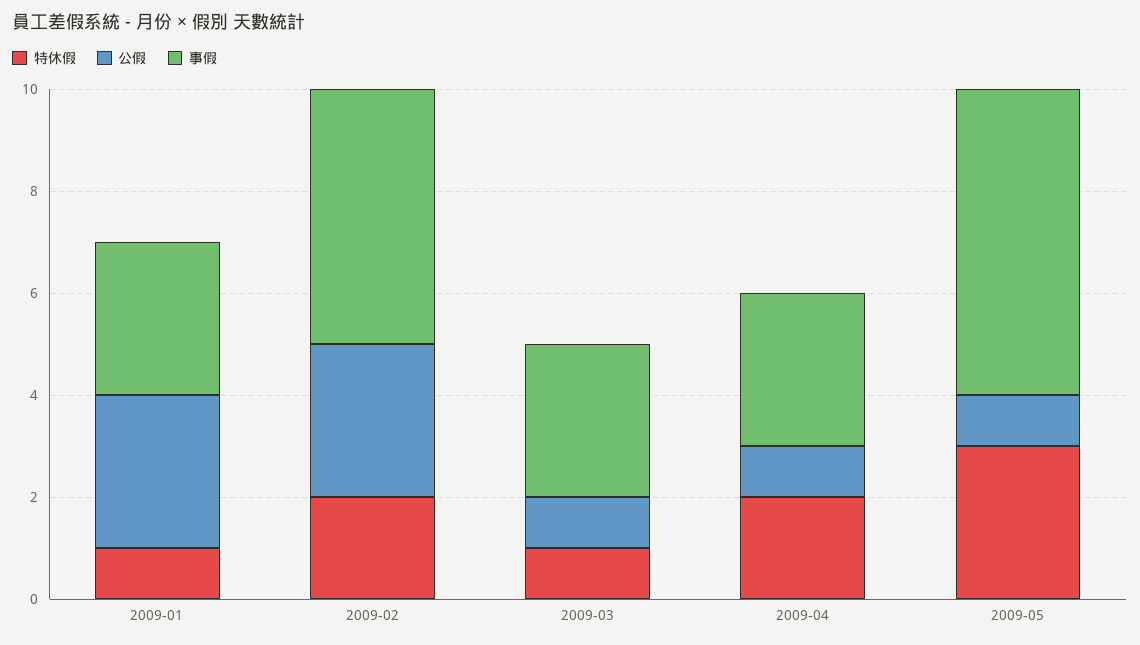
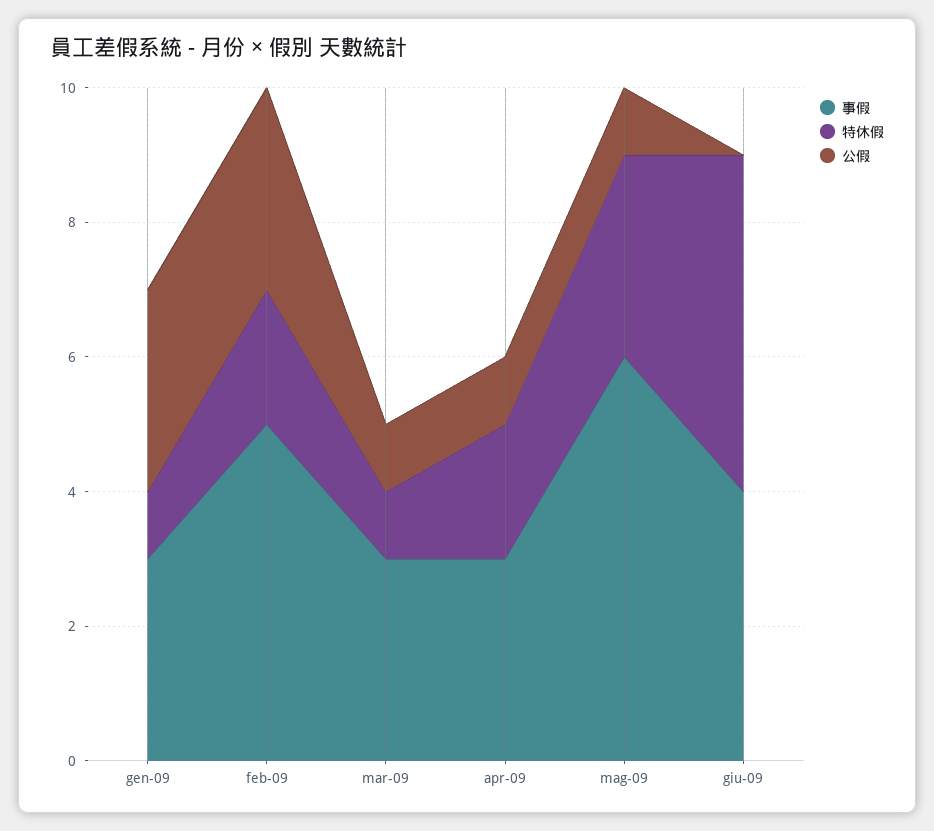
事假, giu-09: none -> 4
特休假, giu-09: none -> 5
公假, giu-09: none -> 0

